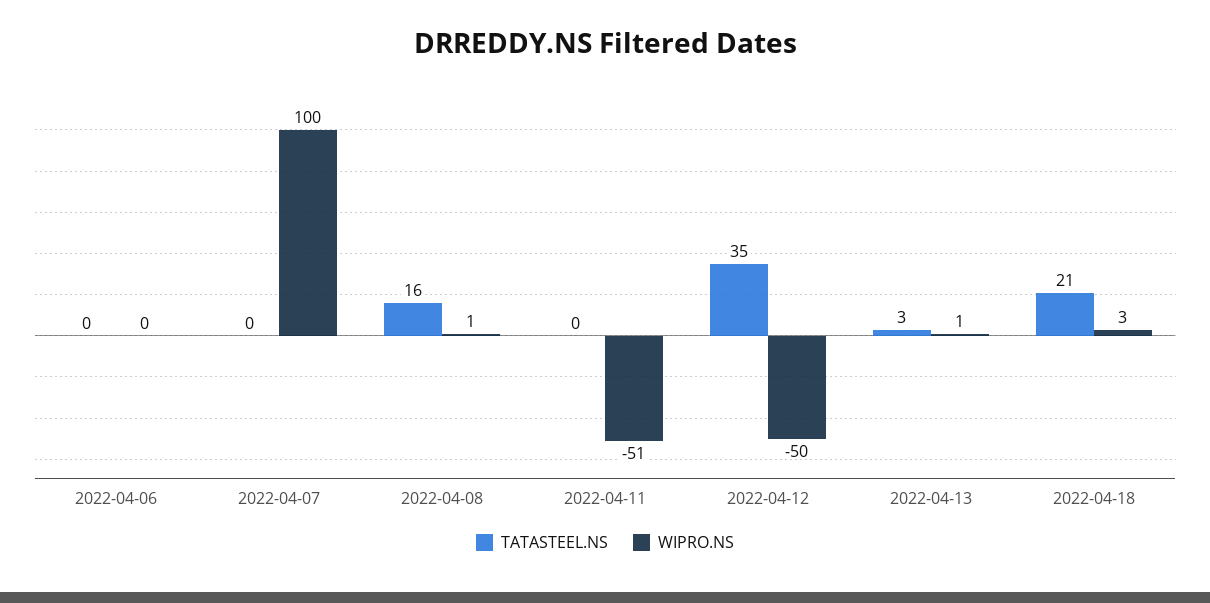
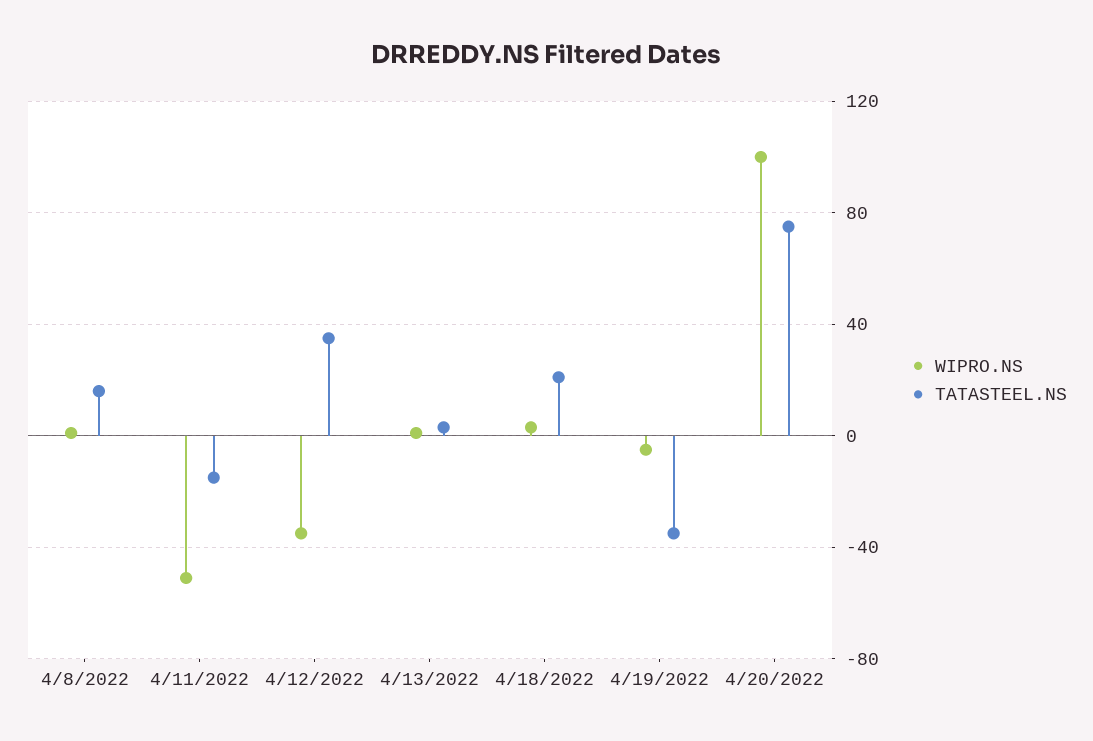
TATASTEEL.NS, 2022-04-06: 0 -> none
WIPRO.NS, 2022-04-06: 0 -> none
TATASTEEL.NS, 2022-04-07: 0 -> none
WIPRO.NS, 2022-04-07: 100 -> none
TATASTEEL.NS, 2022-04-11: 0 -> -15
WIPRO.NS, 2022-04-12: -50 -> -35
WIPRO.NS, 4/19/2022: none -> -5
TATASTEEL.NS, 4/19/2022: none -> -35
WIPRO.NS, 4/20/2022: none -> 100
TATASTEEL.NS, 4/20/2022: none -> 75

